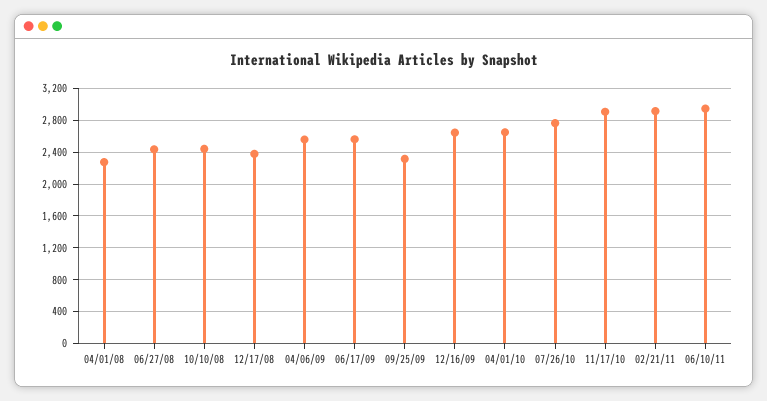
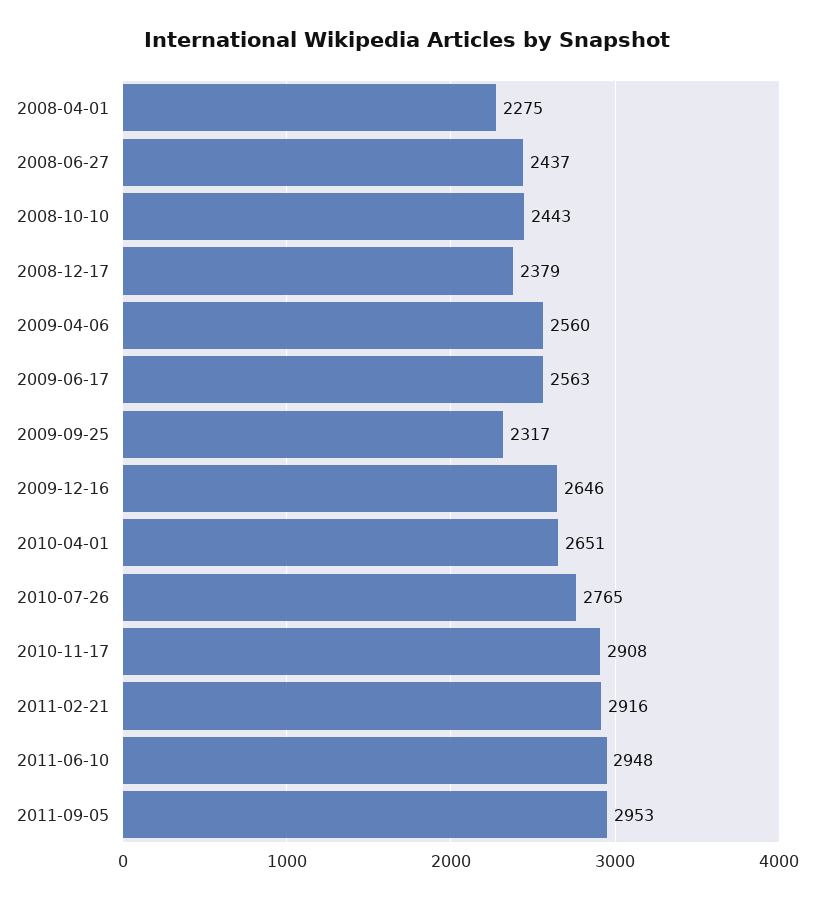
2011-09-05: none -> 2953

